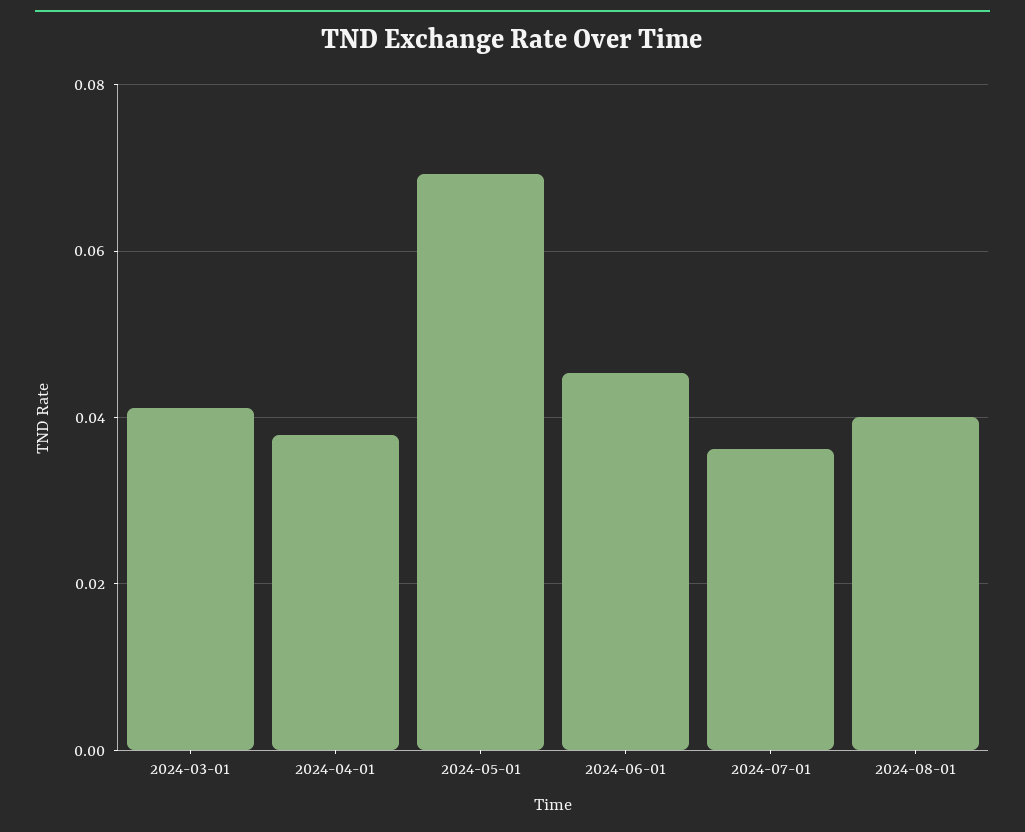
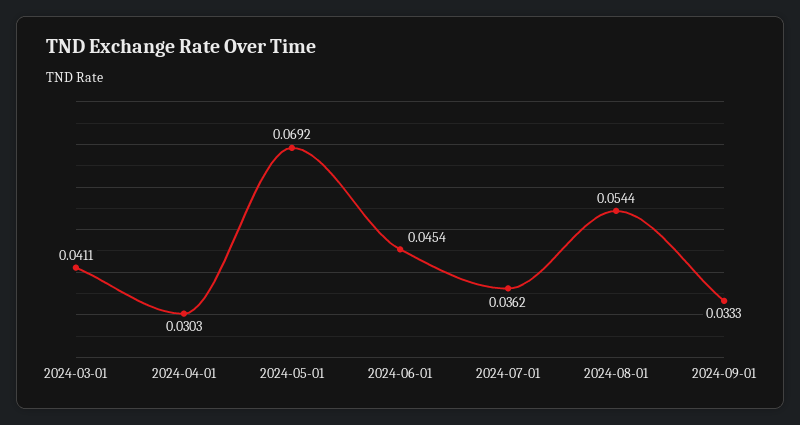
2024-04-01: 0.038 -> 0.0303
2024-08-01: 0.04 -> 0.0544
2024-09-01: none -> 0.0333

